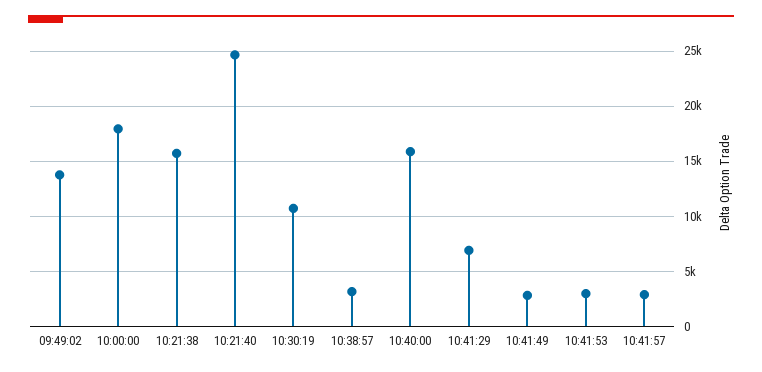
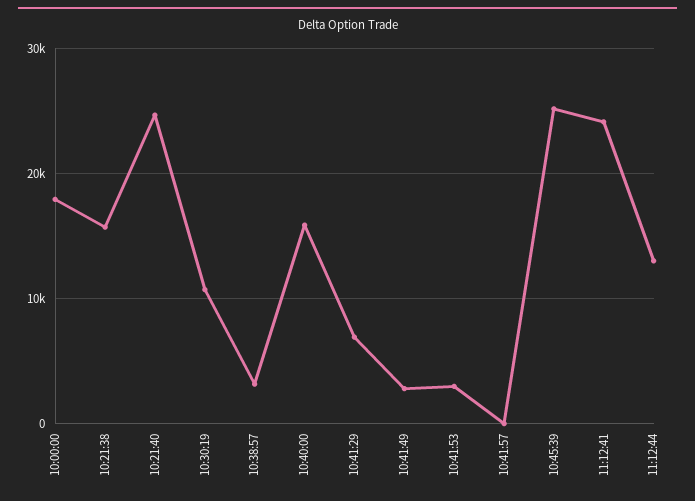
09:49:02: 14000 -> none
10:41:57: 3000 -> 0
10:45:39: none -> 25000
11:12:41: none -> 24000
11:12:44: none -> 13000

